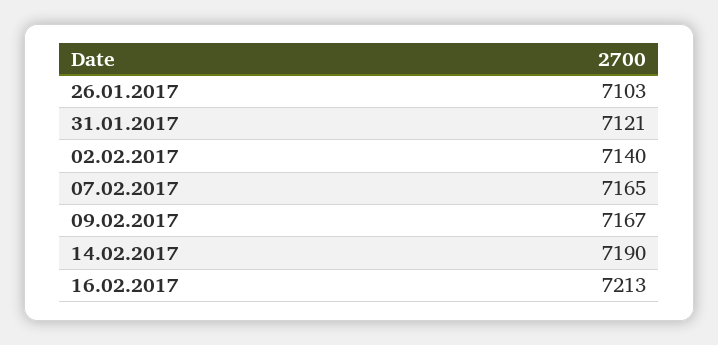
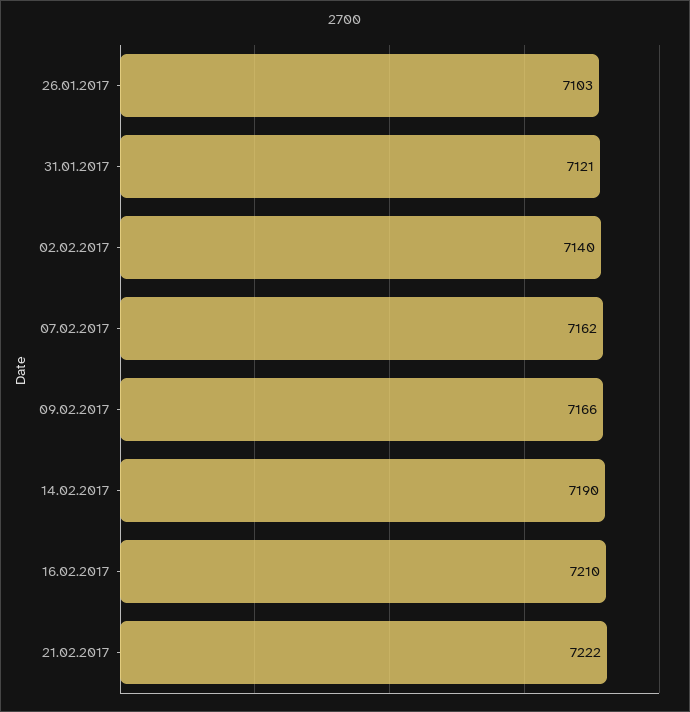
07.02.2017: 7165 -> 7162
09.02.2017: 7167 -> 7166
16.02.2017: 7213 -> 7210
21.02.2017: none -> 7222

